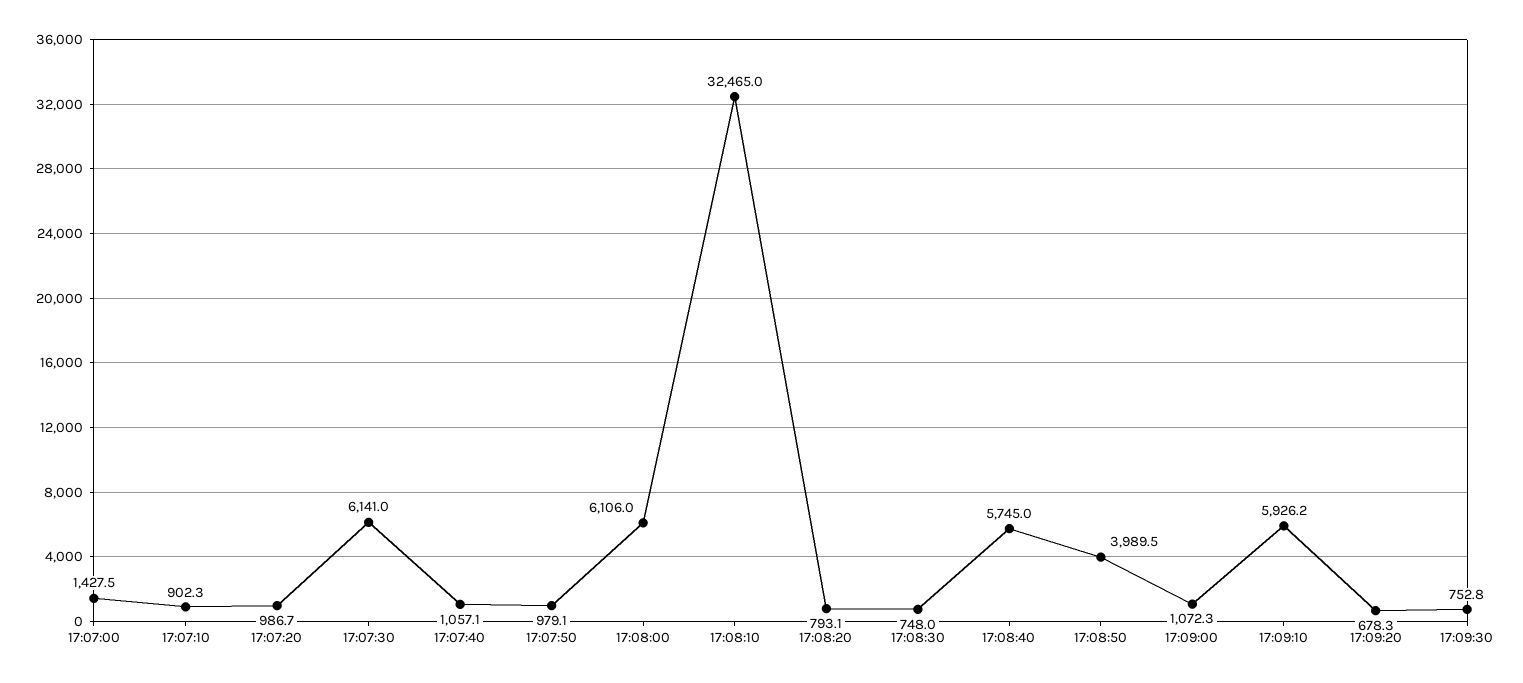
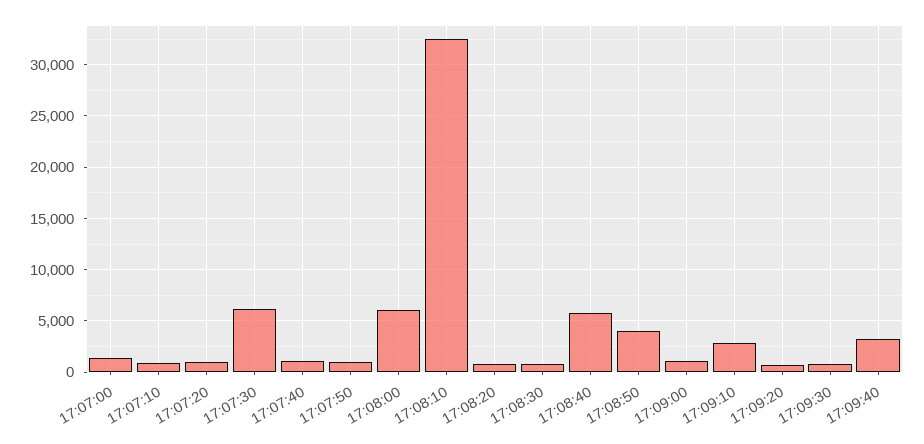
17:09:10: 5926.2 -> 3000
17:09:40: none -> 3000

